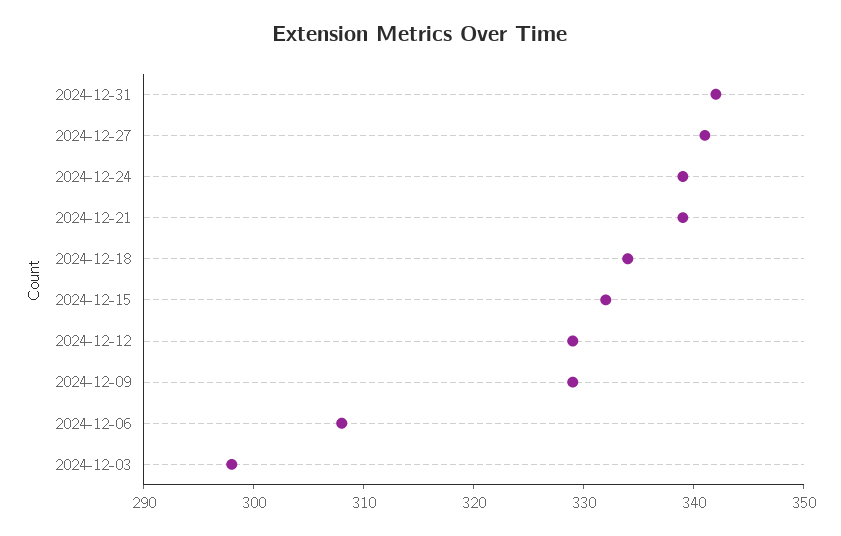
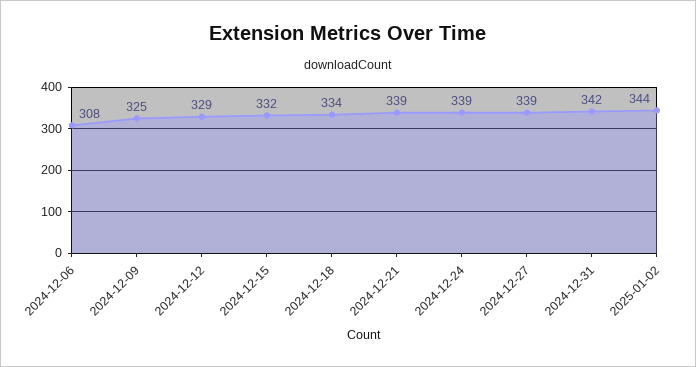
2024-12-27: 341 -> 339
2024-12-09: 329 -> 325
2024-12-03: 298 -> none
2025-01-02: none -> 344

